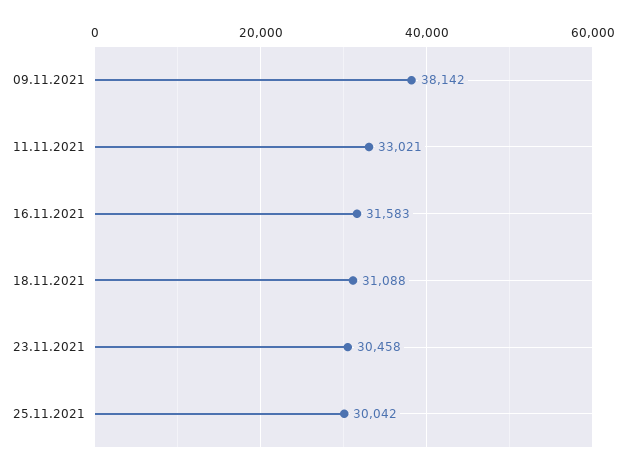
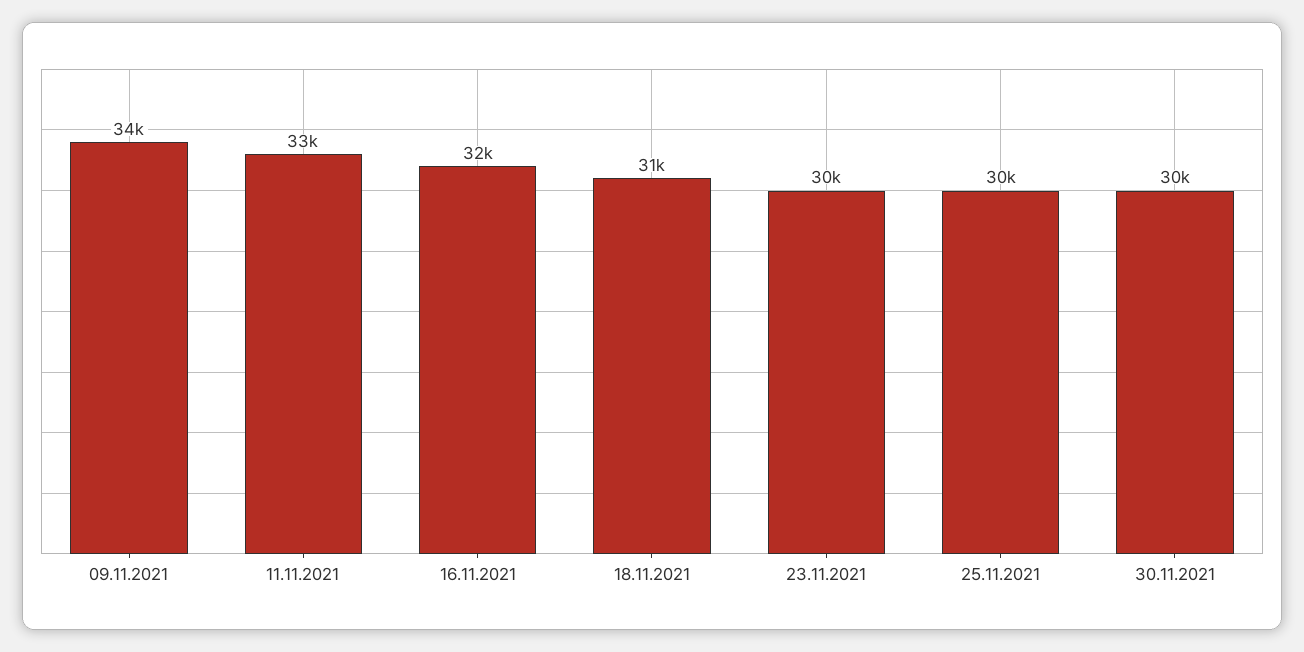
09.11.2021: 38142 -> 34000
30.11.2021: none -> 30000

